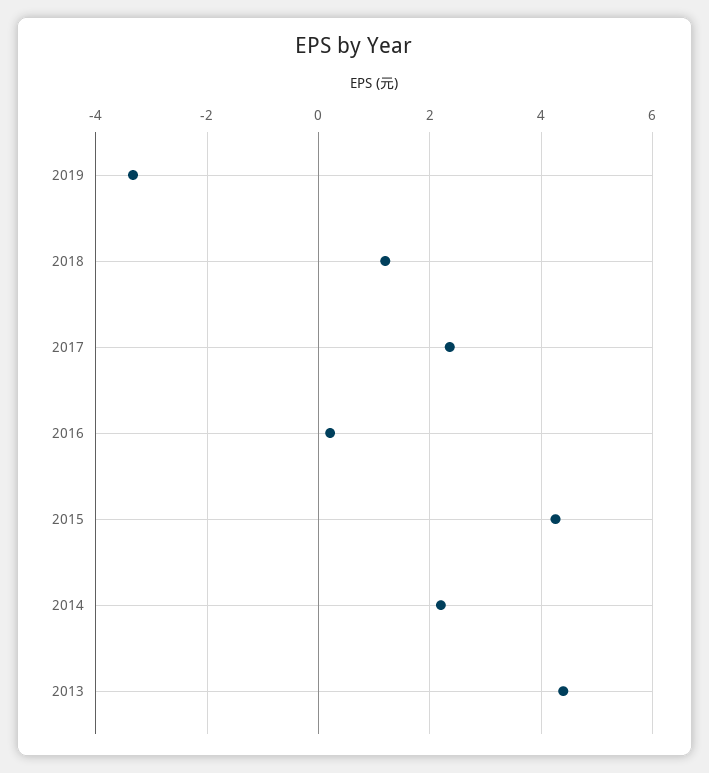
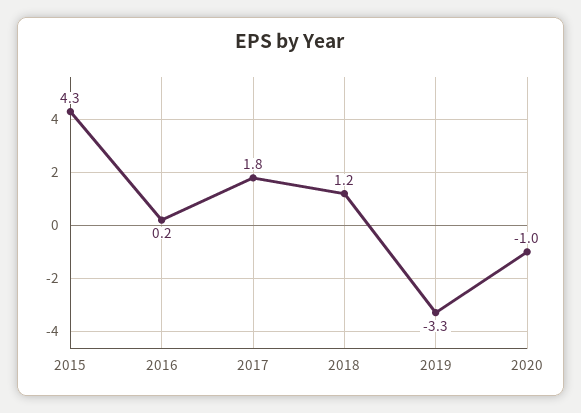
2017: 2.4 -> 1.8
2014: 2.2 -> none
2013: 4.4 -> none
2020: none -> -1

